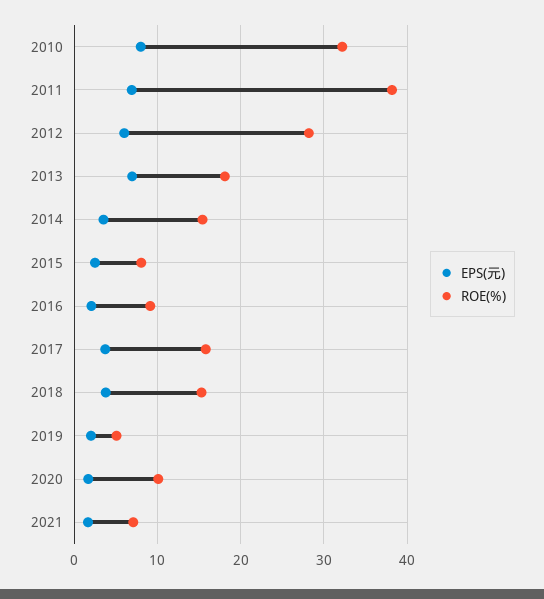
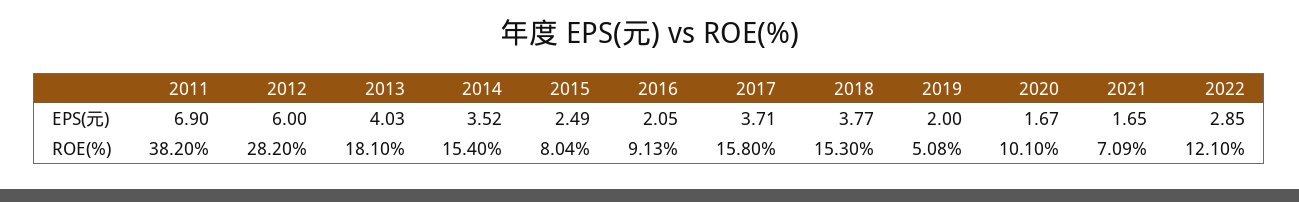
EPS(元), 2010: 8 -> none
ROE(%), 2010: 32 -> none
EPS(元), 2013: 7 -> 4.03
EPS(元), 2022: none -> 2.85
ROE(%), 2022: none -> 12.1

